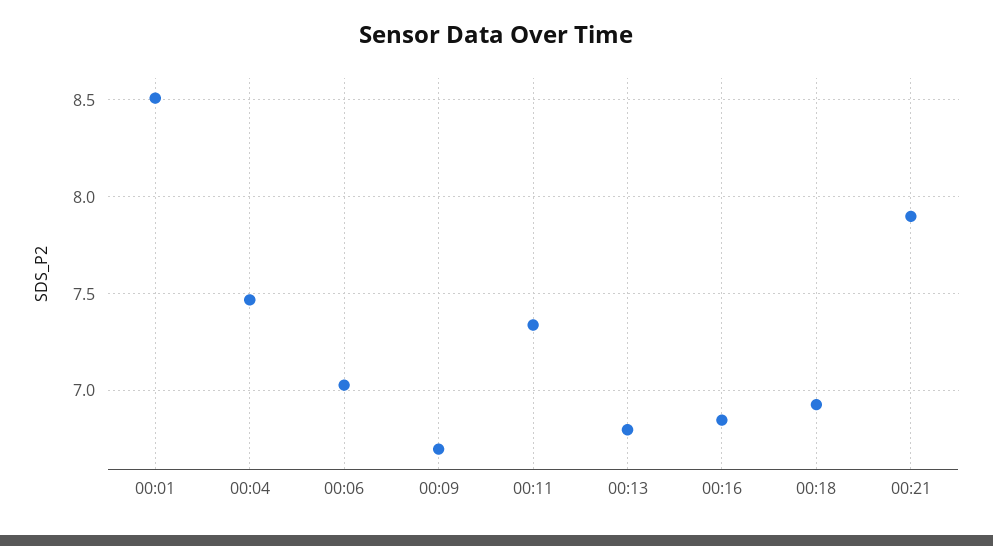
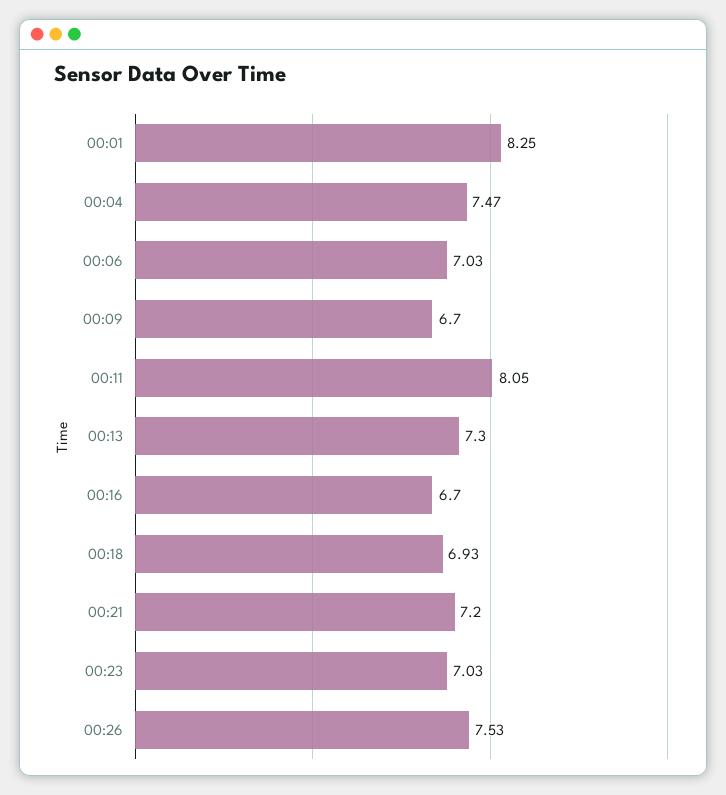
00:01: 8.5 -> 8.25
00:11: 7.35 -> 8.05
00:13: 6.8 -> 7.3
00:16: 6.85 -> 6.7
00:21: 7.9 -> 7.2
00:23: none -> 7.03
00:26: none -> 7.53

